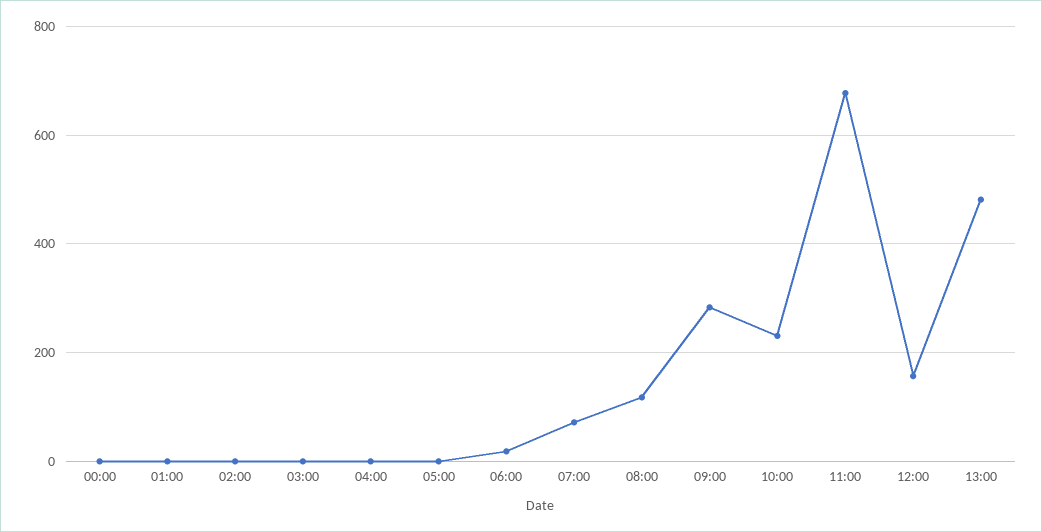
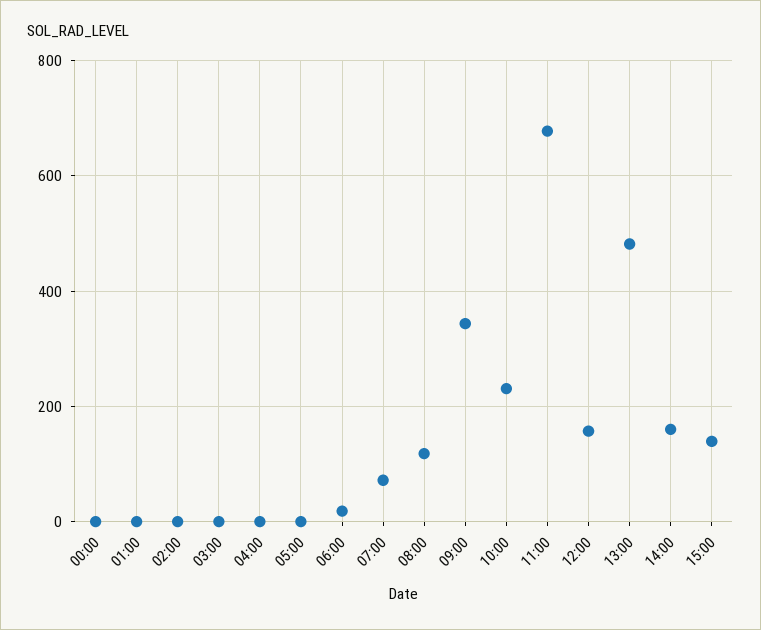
09:00: 280 -> 340
14:00: none -> 160
15:00: none -> 140

